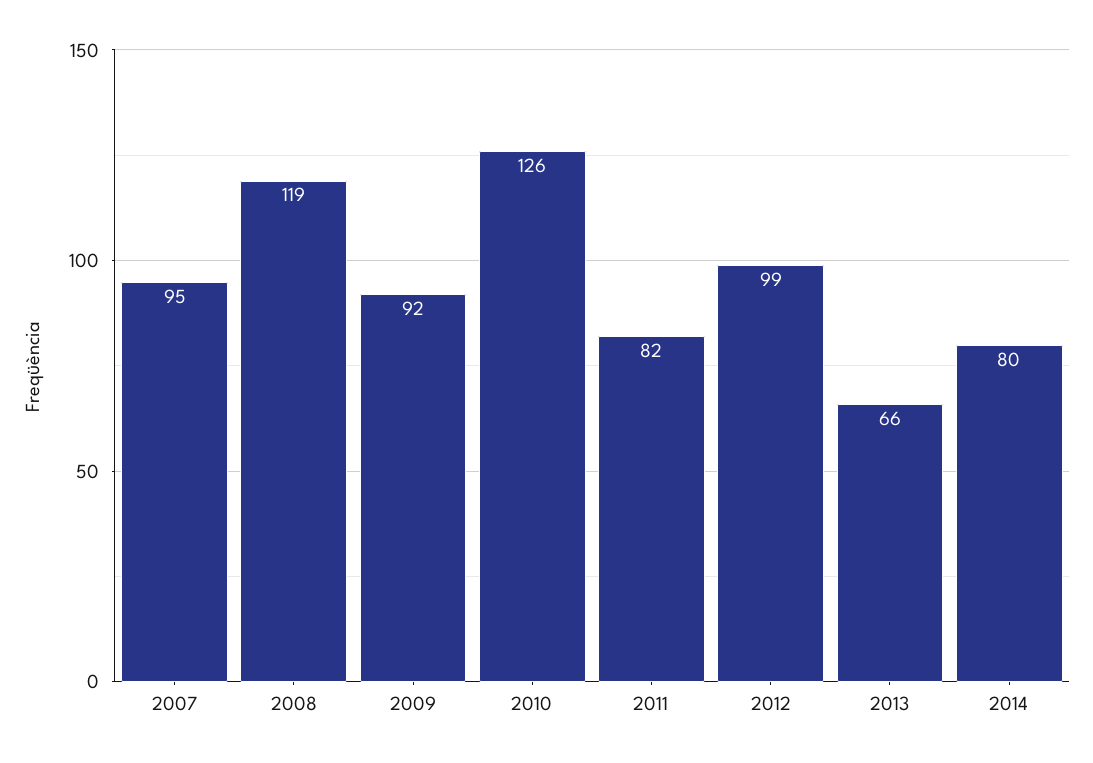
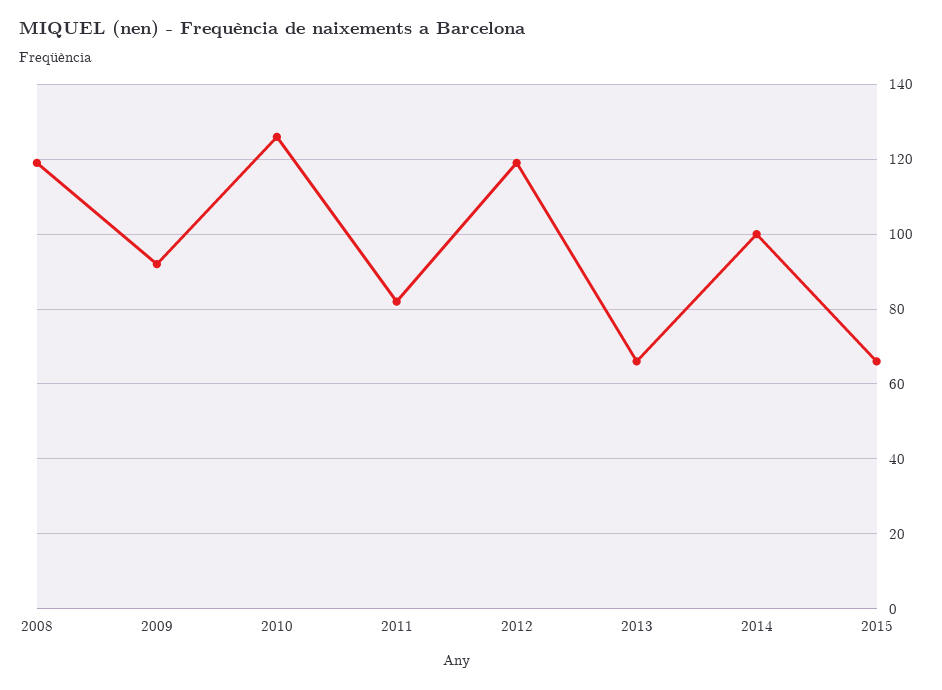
2007: 95 -> none
2012: 99 -> 120
2014: 80 -> 100
2015: none -> 65

